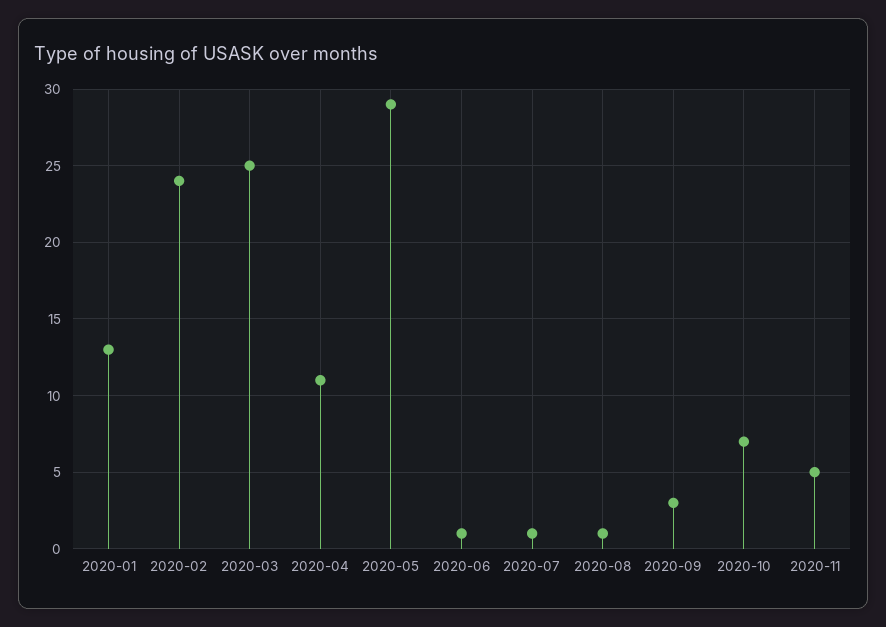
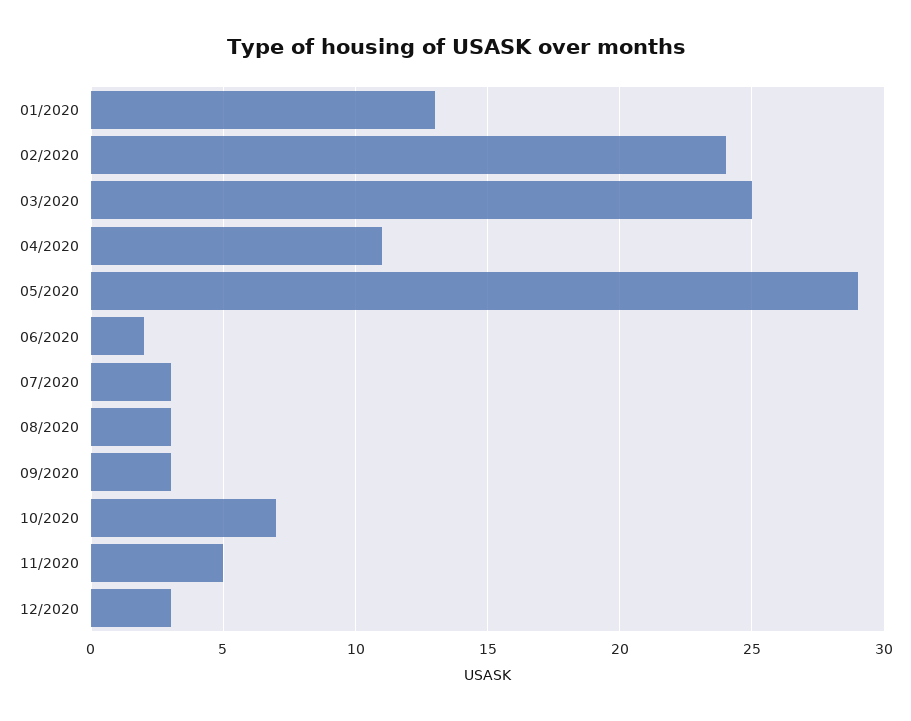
2020-06: 1 -> 2
2020-07: 1 -> 3
2020-08: 1 -> 3
12/2020: none -> 3

